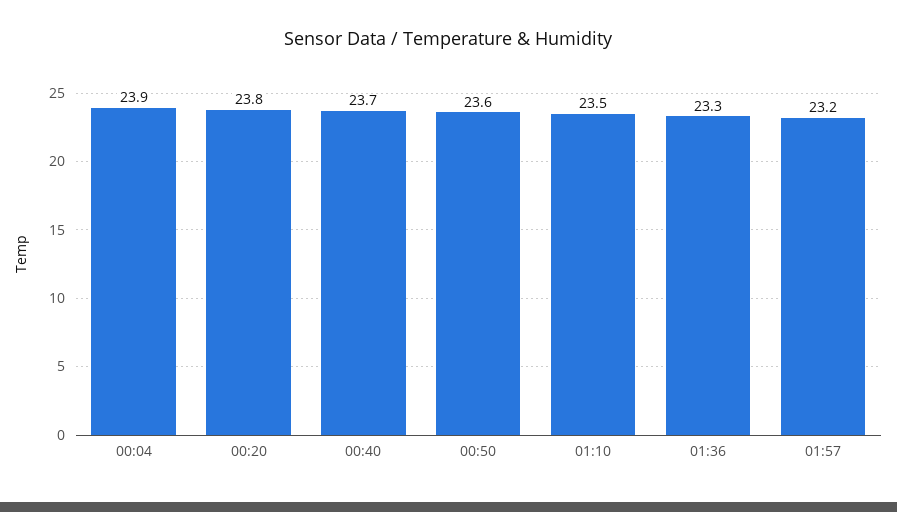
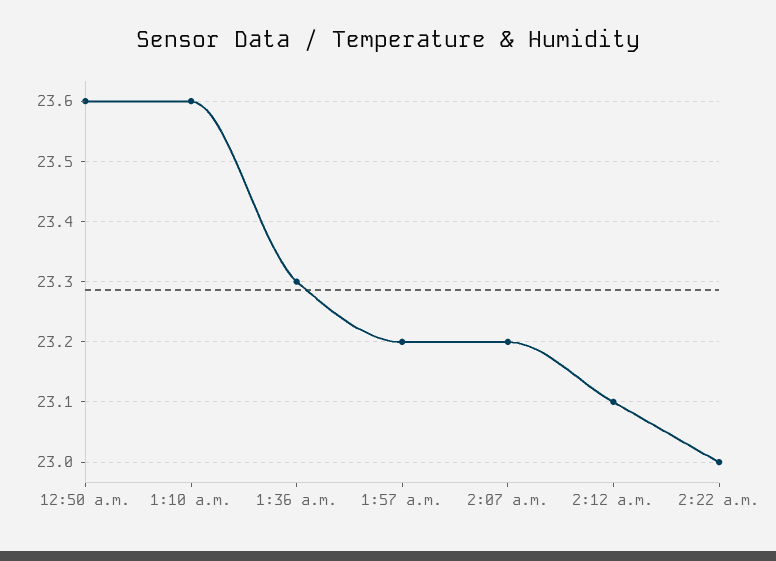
00:04: 23.9 -> none
00:20: 23.8 -> none
00:40: 23.7 -> none
01:10: 23.5 -> 23.6
2:07 a.m.: none -> 23.2
2:12 a.m.: none -> 23.1
2:22 a.m.: none -> 23

